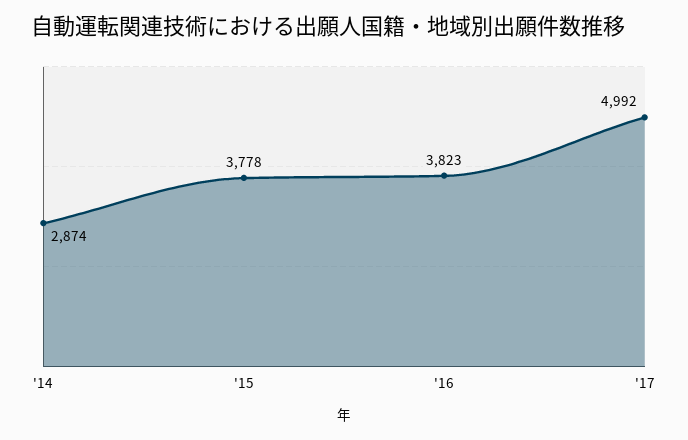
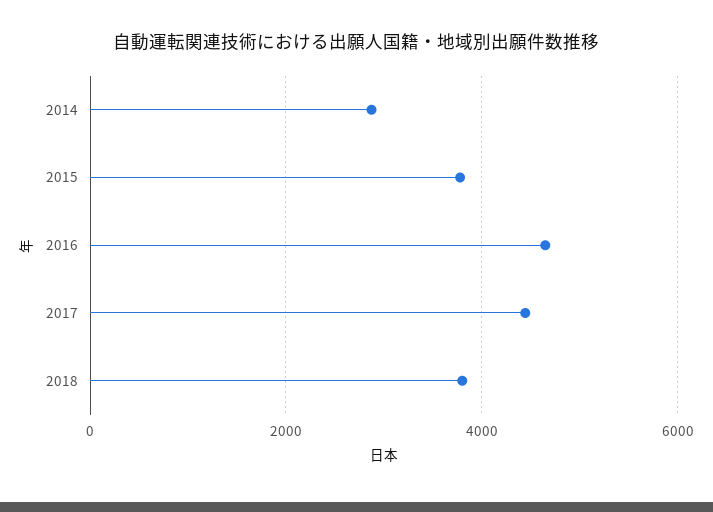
'16: 3823 -> 4600
'17: 4992 -> 4400
2018: none -> 3800

